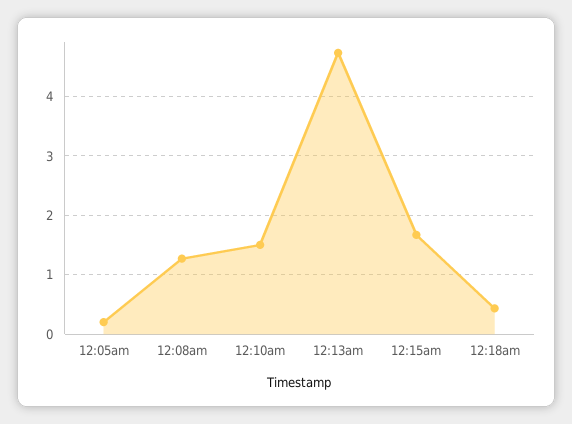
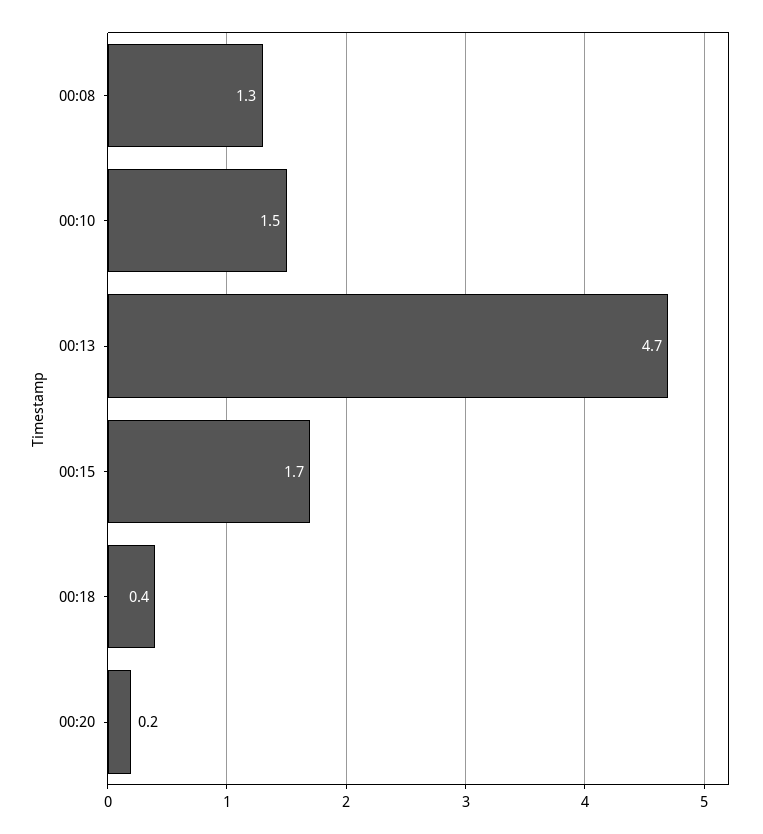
12:05am: 0.2 -> none
00:20: none -> 0.2

